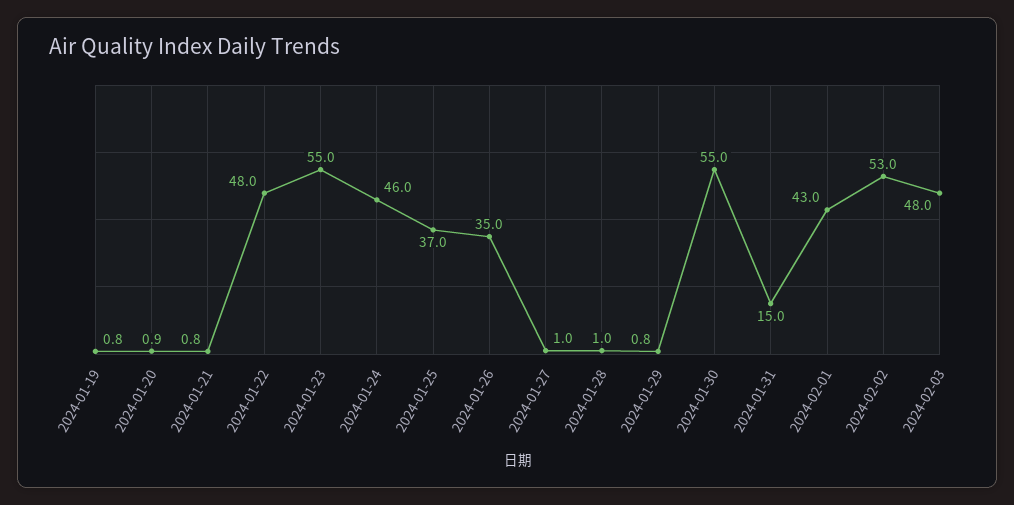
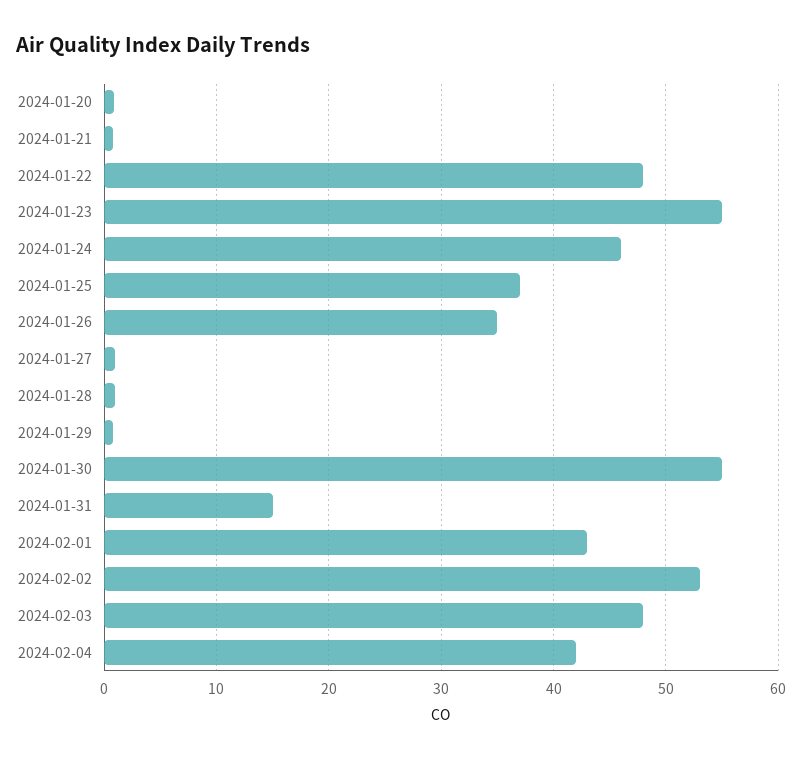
2024-01-19: 0.8 -> none
2024-02-04: none -> 42

